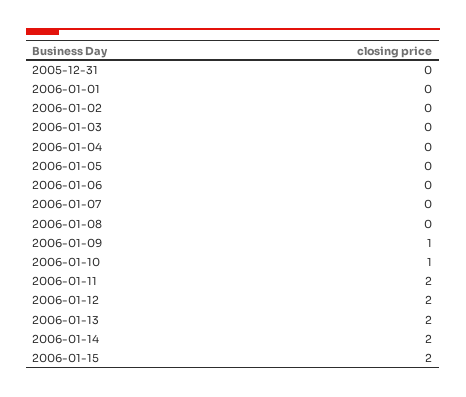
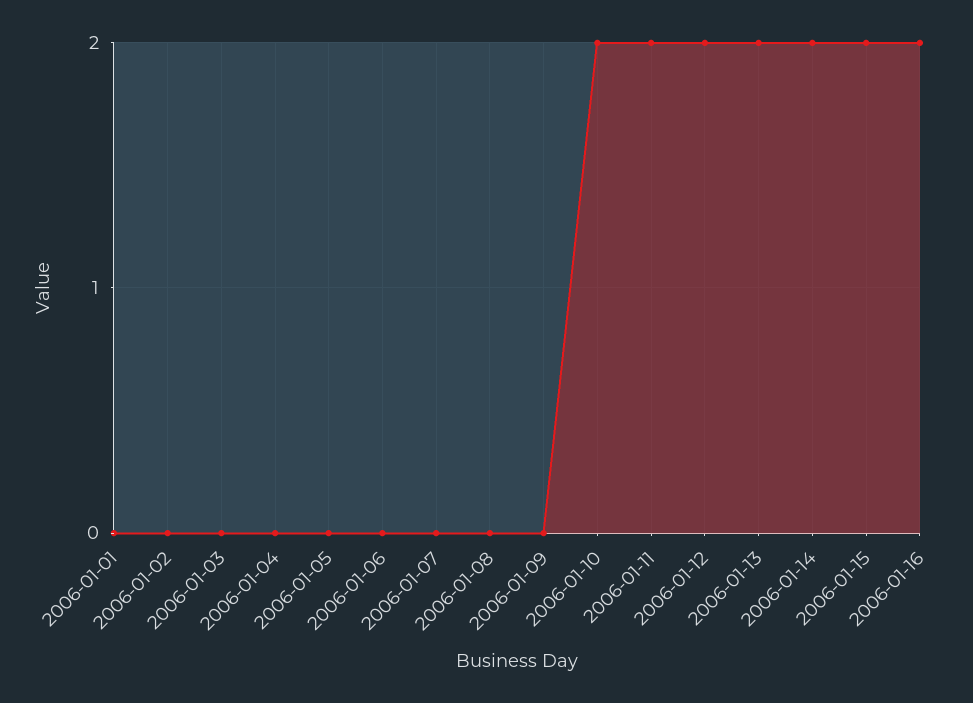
2005-12-31: 0 -> none
2006-01-09: 1 -> 0
2006-01-10: 1 -> 2
2006-01-16: none -> 2

